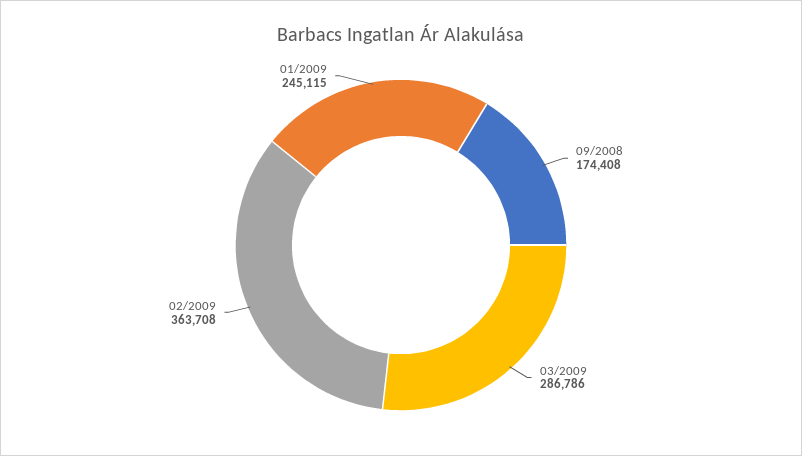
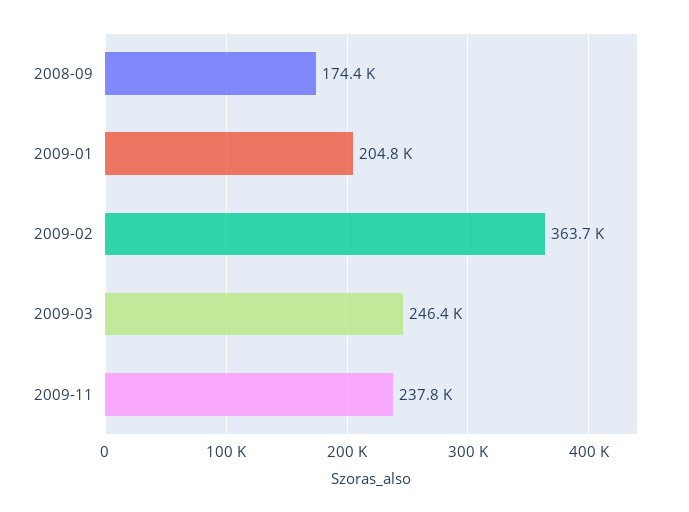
03/2009: 286786 -> 246400
01/2009: 245115 -> 204800
2009-11: none -> 237800

